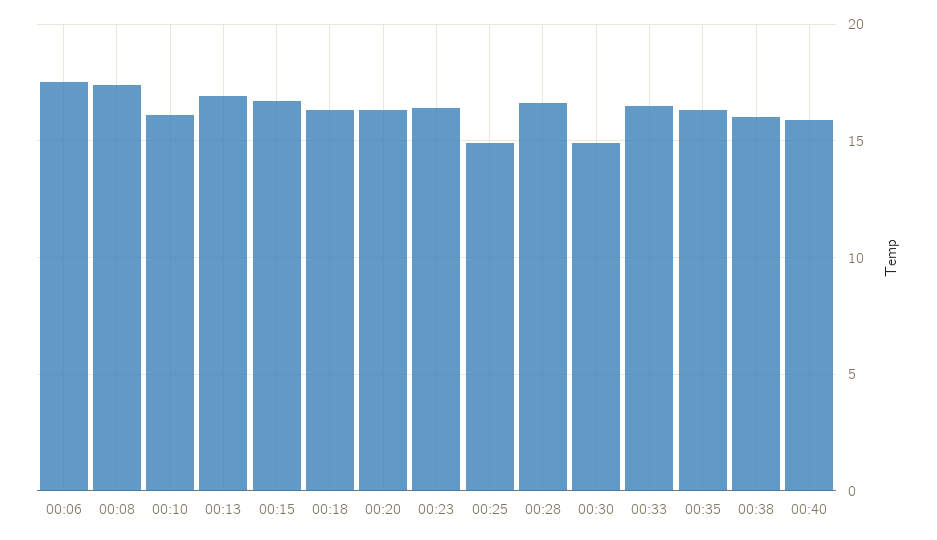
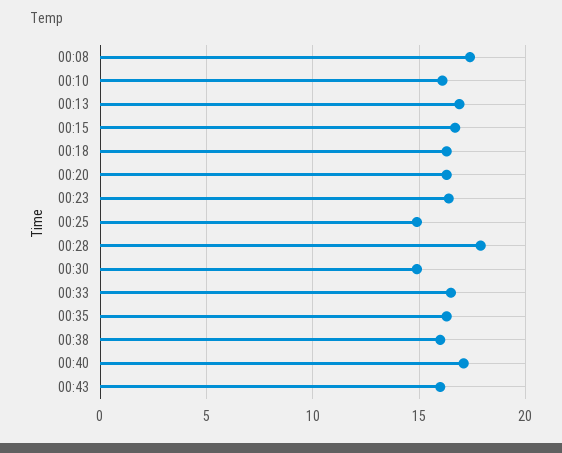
00:06: 17.5 -> none
00:28: 16.5 -> 18
00:40: 16 -> 17
00:43: none -> 16

